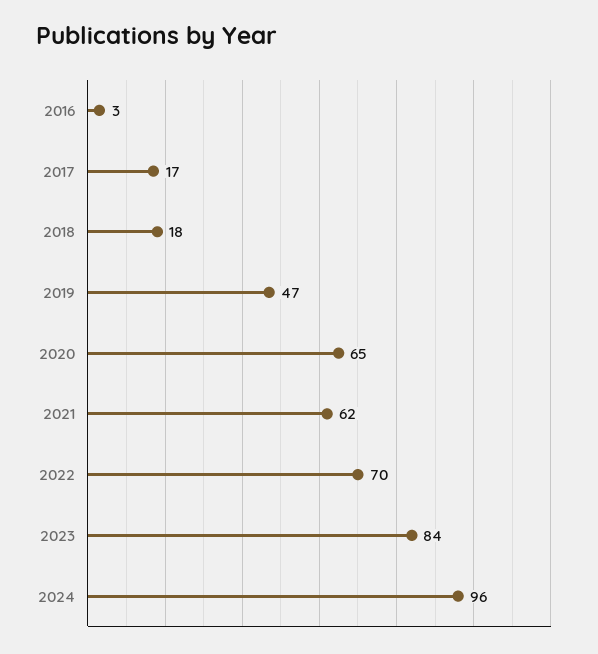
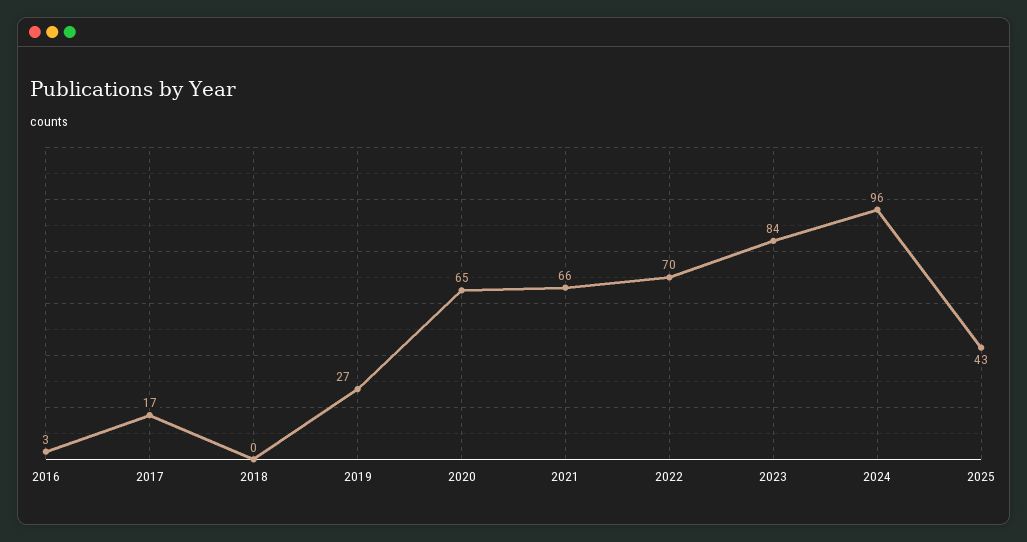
2018: 18 -> 0
2019: 47 -> 27
2021: 62 -> 66
2025: none -> 43

